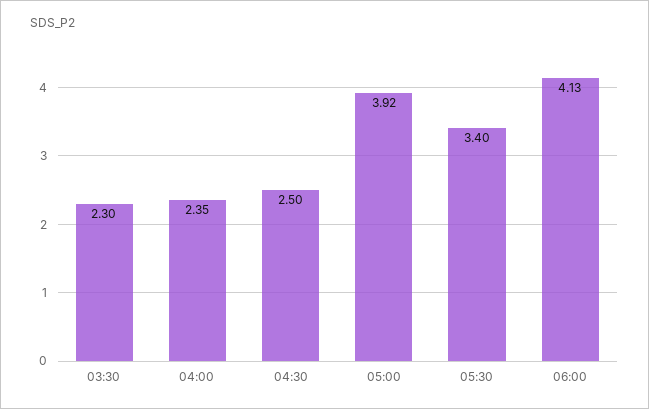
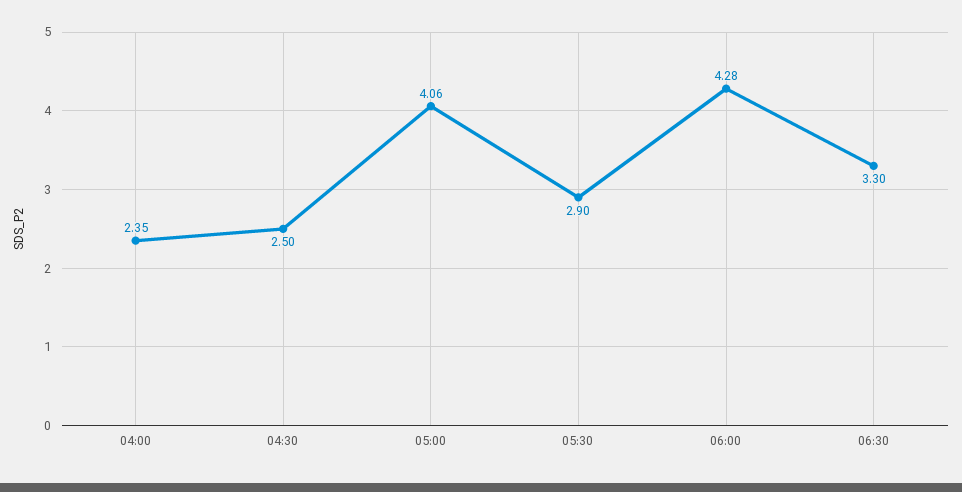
03:30: 2.3 -> none
05:00: 3.92 -> 4.06
05:30: 3.4 -> 2.9
06:00: 4.13 -> 4.28
06:30: none -> 3.3

